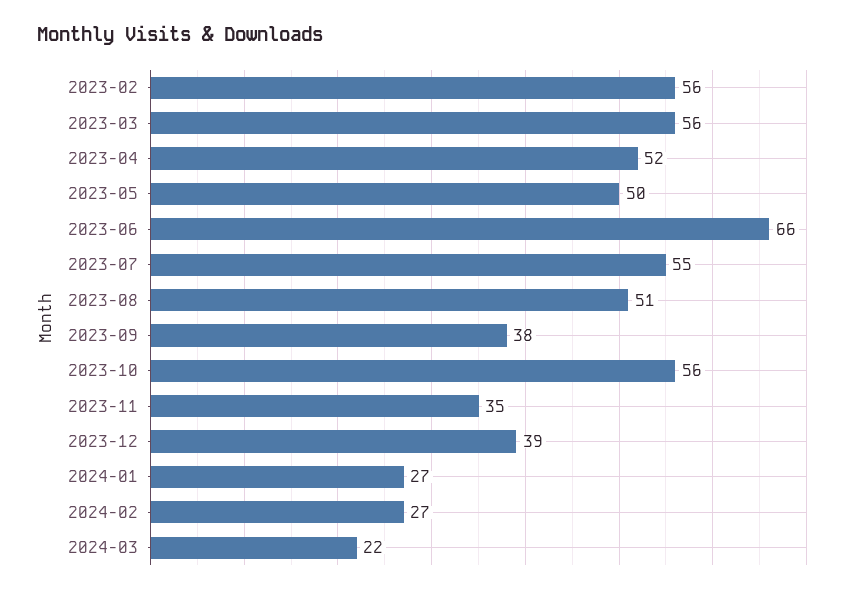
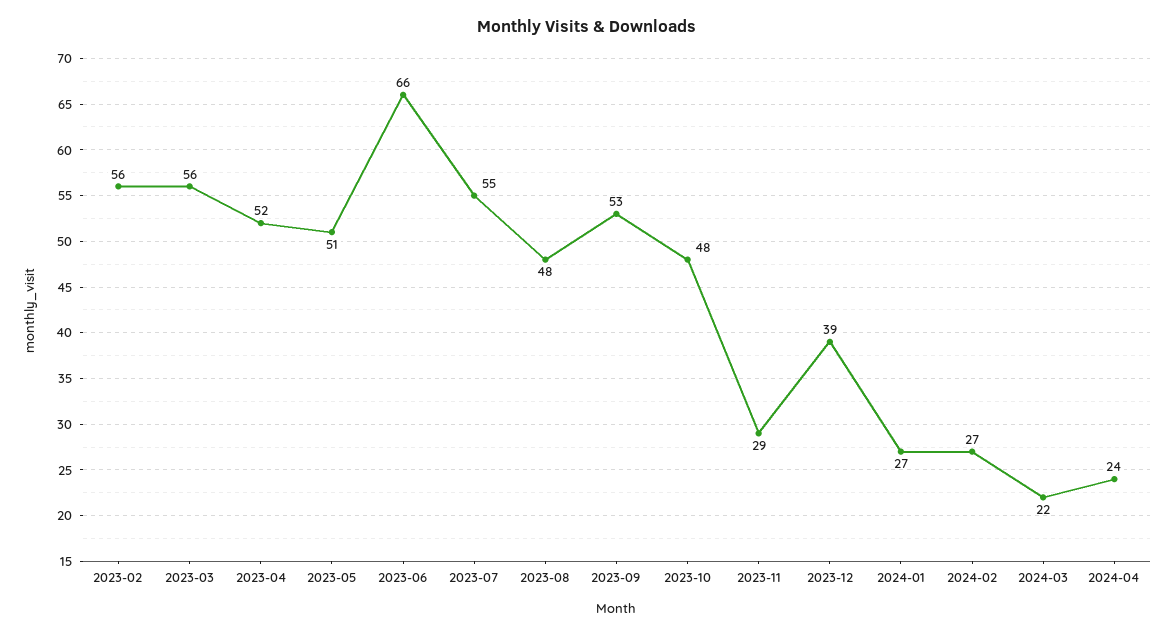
2023-05: 50 -> 51
2023-08: 51 -> 48
2023-09: 38 -> 53
2023-10: 56 -> 48
2023-11: 35 -> 29
2024-04: none -> 24

